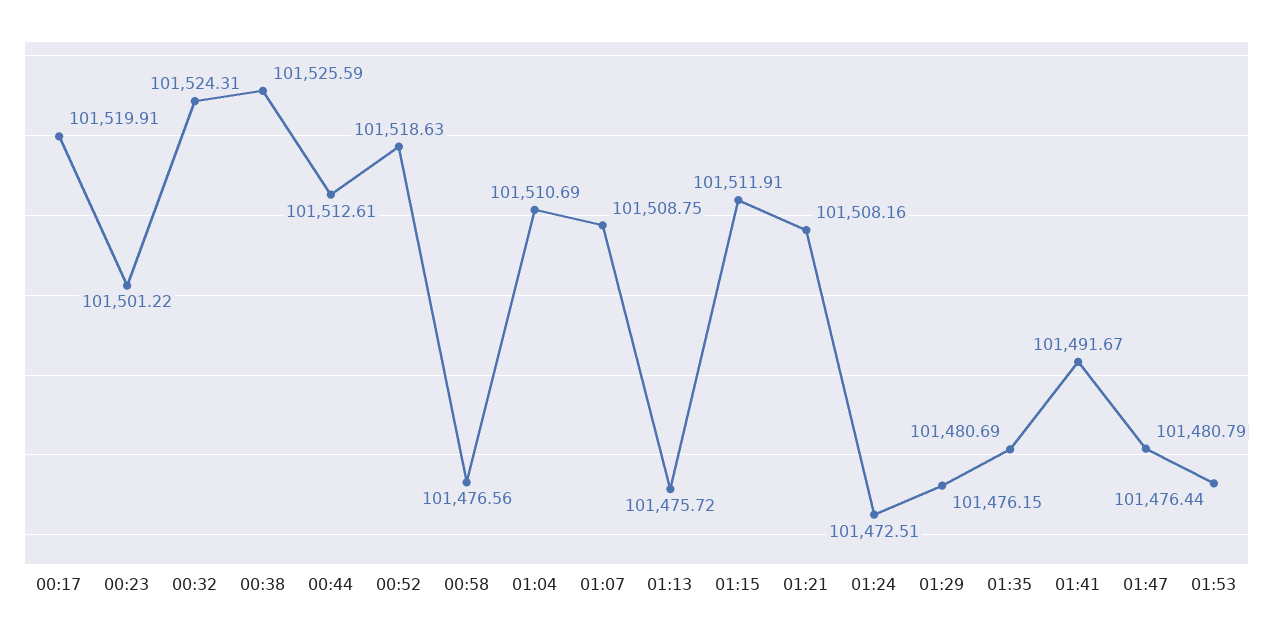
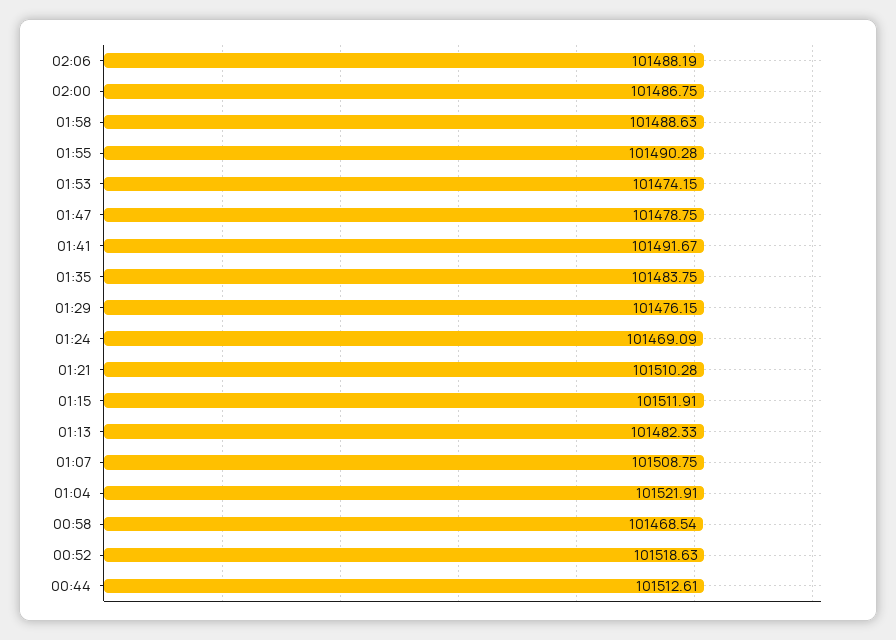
00:17: 101519.91 -> none
00:23: 101501.22 -> none
00:32: 101524.31 -> none
00:38: 101525.59 -> none
00:58: 101476.56 -> 101468.54
01:04: 101510.69 -> 101521.91
01:13: 101475.72 -> 101482.33
01:21: 101508.16 -> 101510.28
01:24: 101472.51 -> 101469.09
01:35: 101480.69 -> 101483.75
01:47: 101480.79 -> 101478.75
01:53: 101476.44 -> 101474.15
02:06: none -> 101488.19
02:00: none -> 101486.75
01:58: none -> 101488.63
01:55: none -> 101490.28

